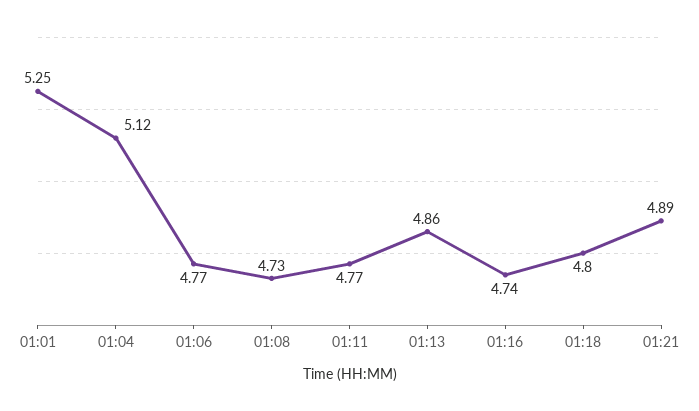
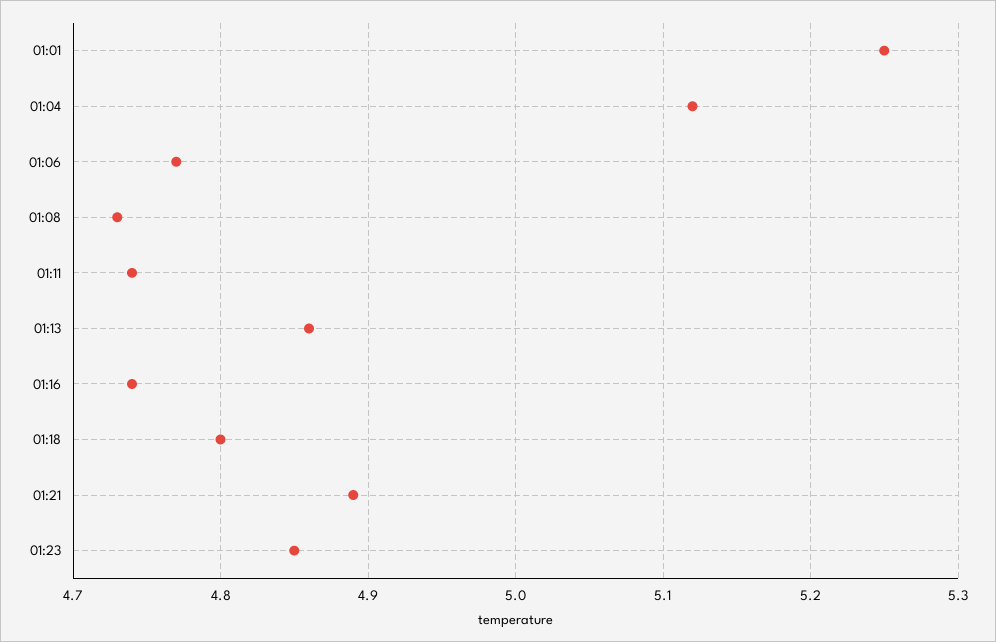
01:11: 4.77 -> 4.74
01:23: none -> 4.85

